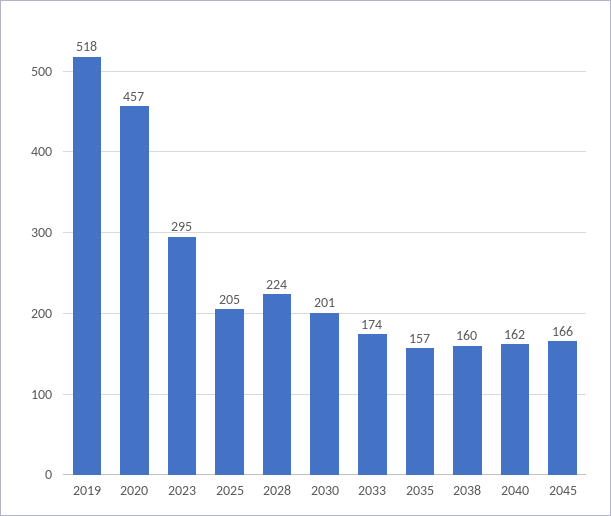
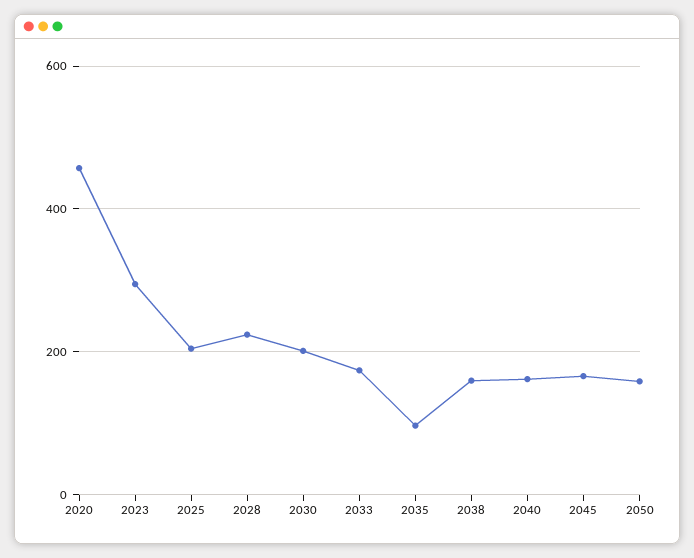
2019: 518 -> none
2035: 157 -> 100
2050: none -> 160

